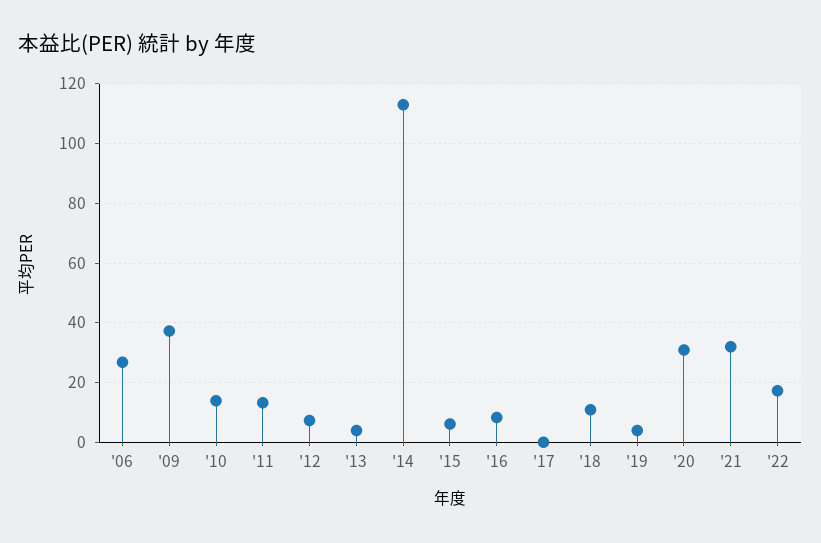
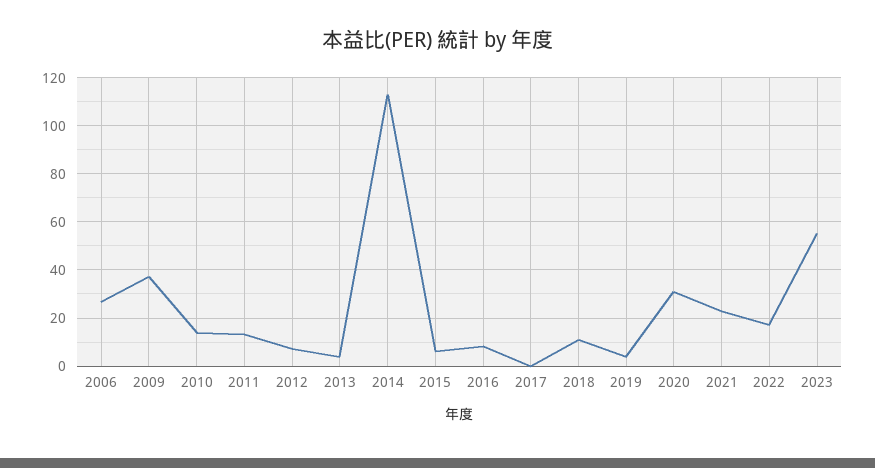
'21: 32.5 -> 22.5
2023: none -> 55

